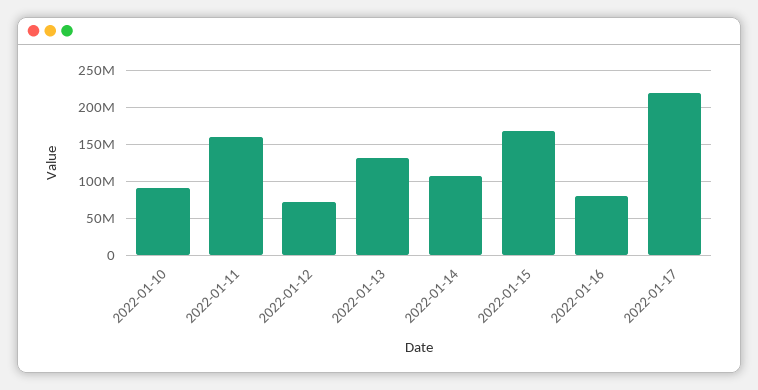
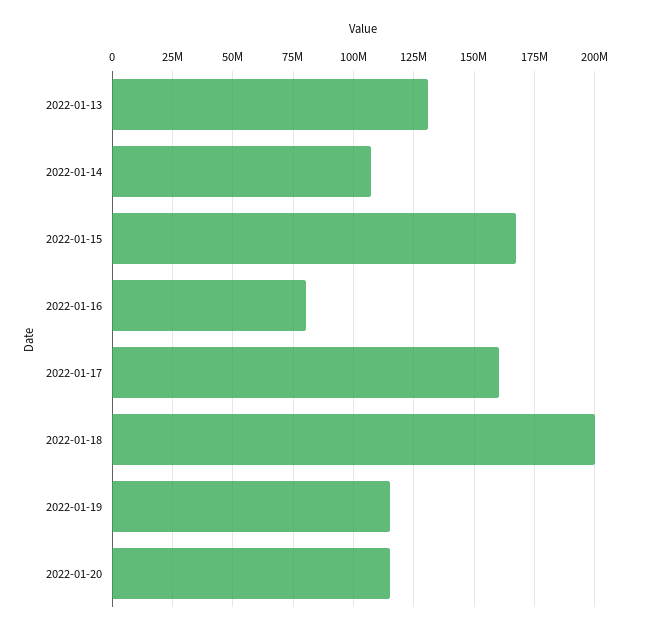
2022-01-10: 90000000 -> none
2022-01-11: 160000000 -> none
2022-01-12: 70000000 -> none
2022-01-17: 220000000 -> 160000000
2022-01-18: none -> 200000000
2022-01-19: none -> 115000000
2022-01-20: none -> 115000000

